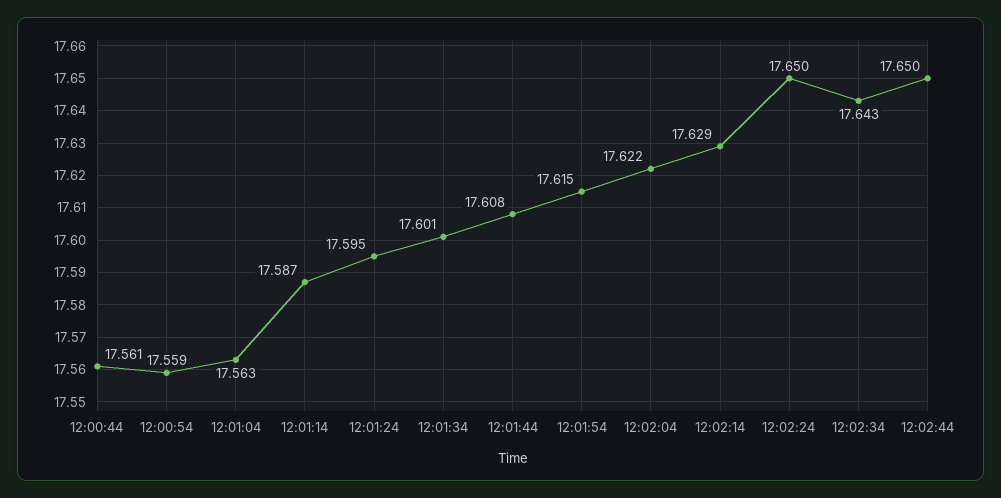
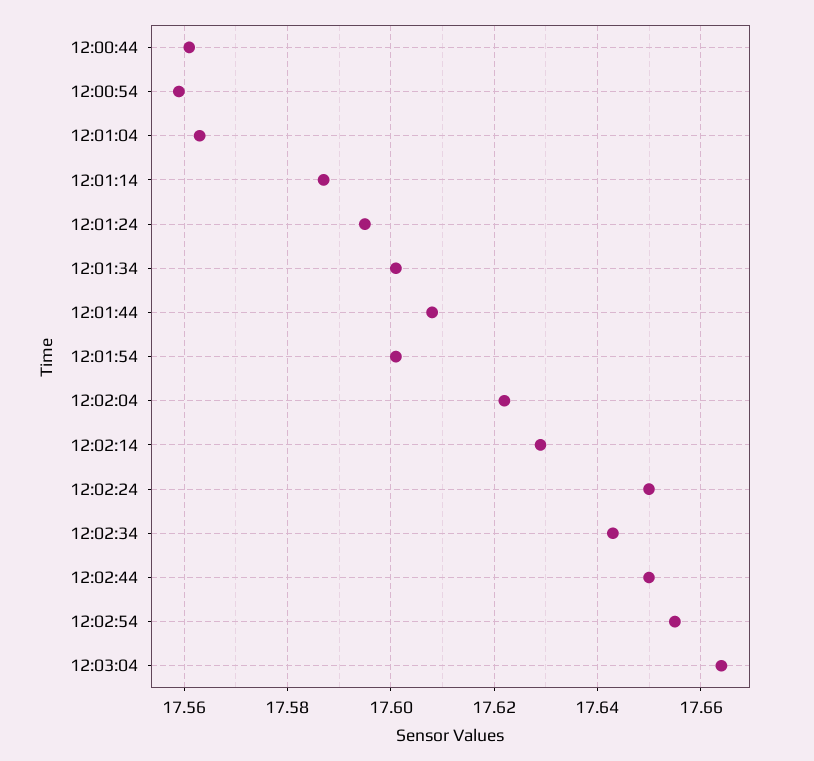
12:01:54: 17.615 -> 17.6
12:02:54: none -> 17.655
12:03:04: none -> 17.665

